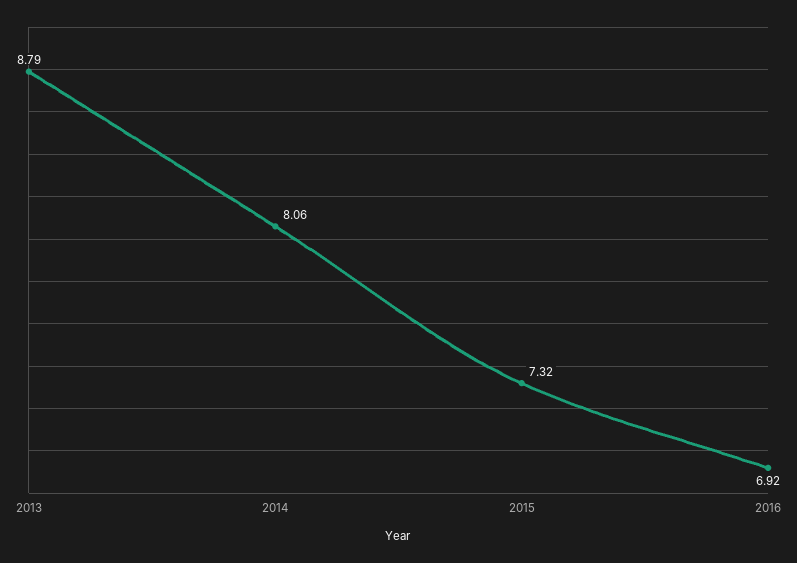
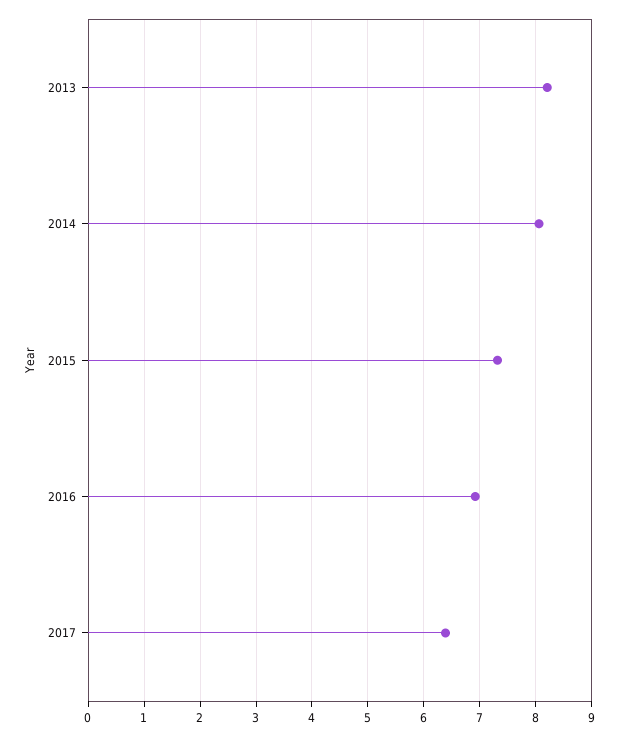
2013: 8.79 -> 8.2
2017: none -> 6.4

